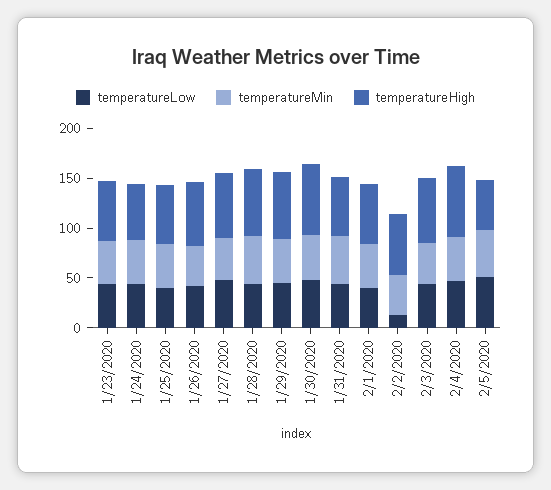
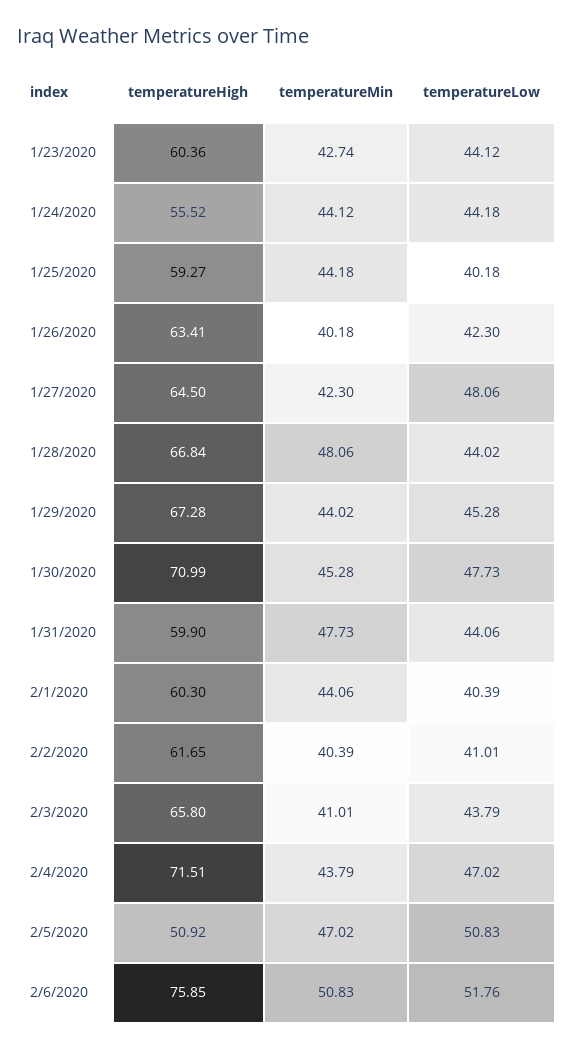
temperatureLow, 2/2/2020: 10 -> 41.01
temperatureHigh, 2/6/2020: none -> 75.85
temperatureMin, 2/6/2020: none -> 50.83
temperatureLow, 2/6/2020: none -> 51.76

